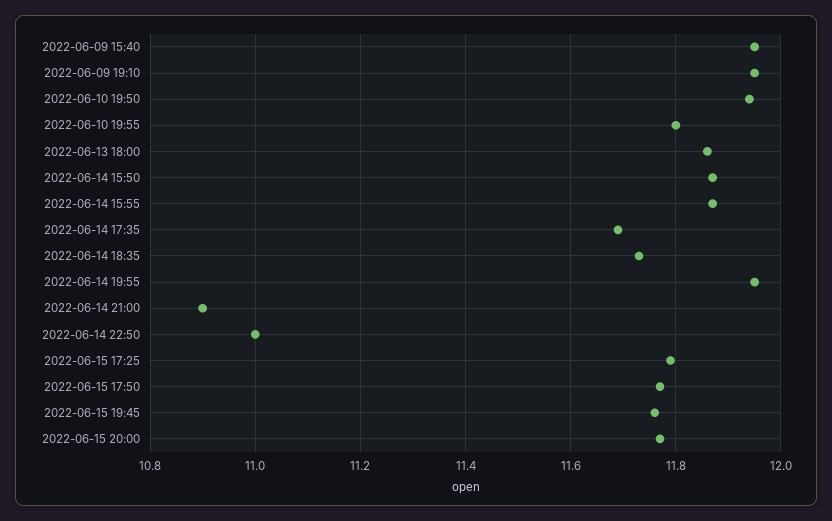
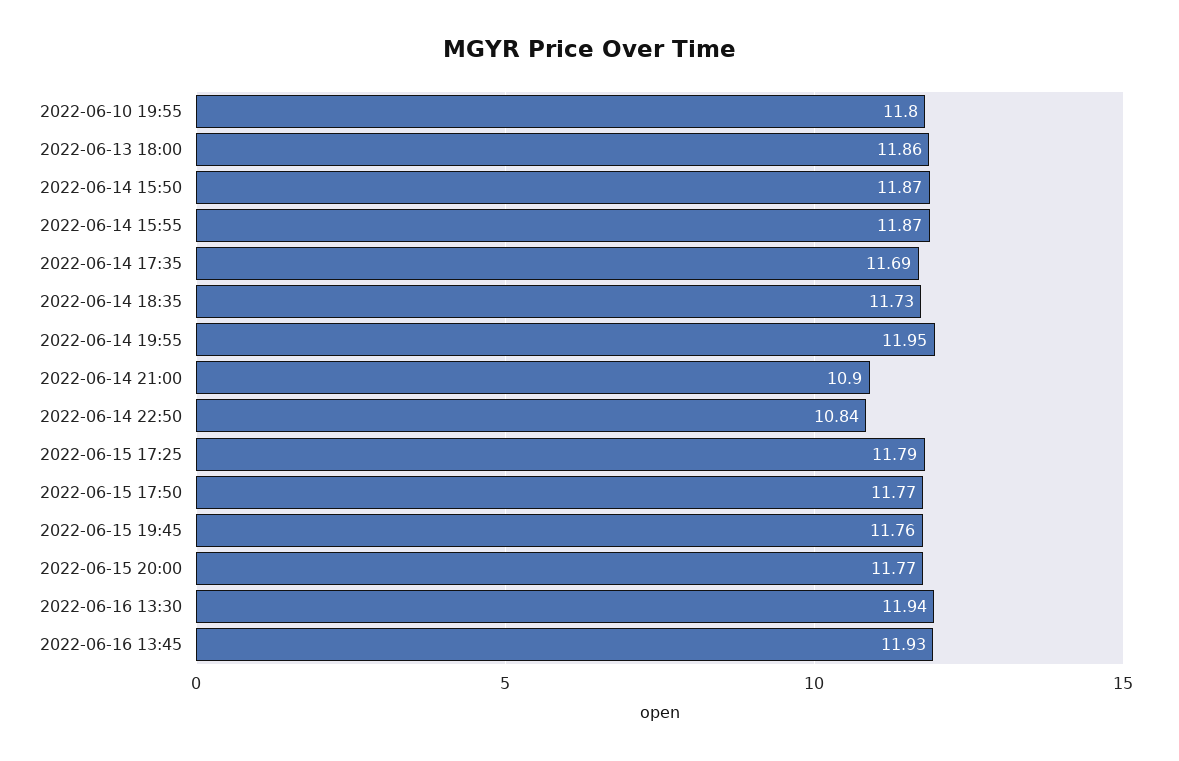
2022-06-09 15:40: 11.95 -> none
2022-06-09 19:10: 11.95 -> none
2022-06-10 19:50: 11.95 -> none
2022-06-14 22:50: 11 -> 10.84
2022-06-16 13:30: none -> 11.94
2022-06-16 13:45: none -> 11.93

